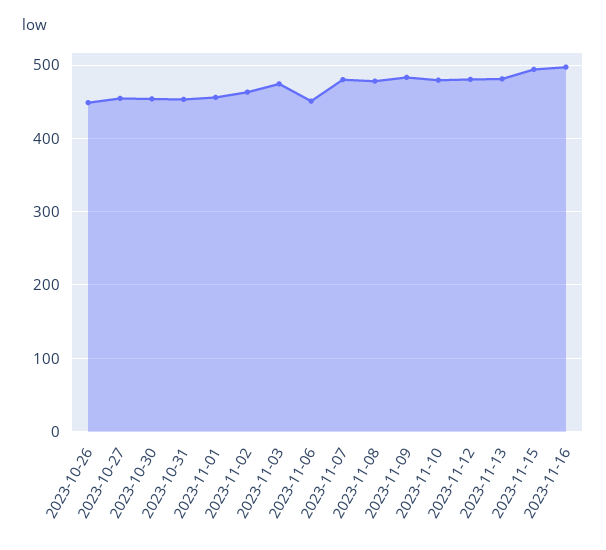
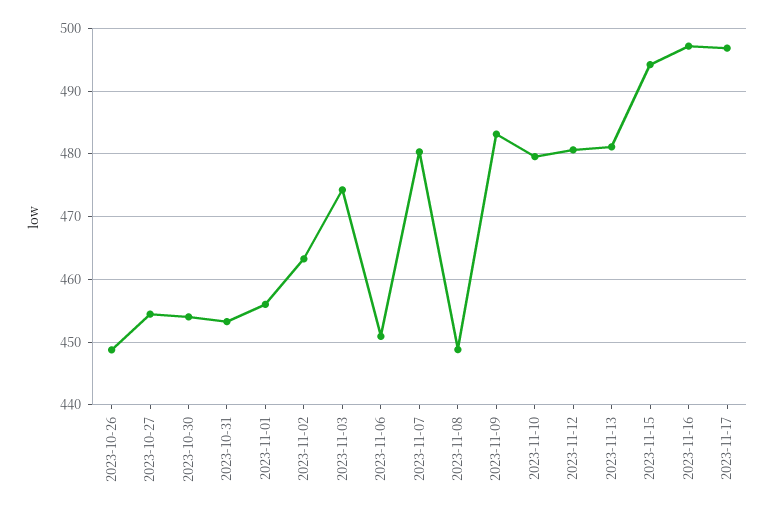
2023-11-08: 480 -> 449
2023-11-17: none -> 497

